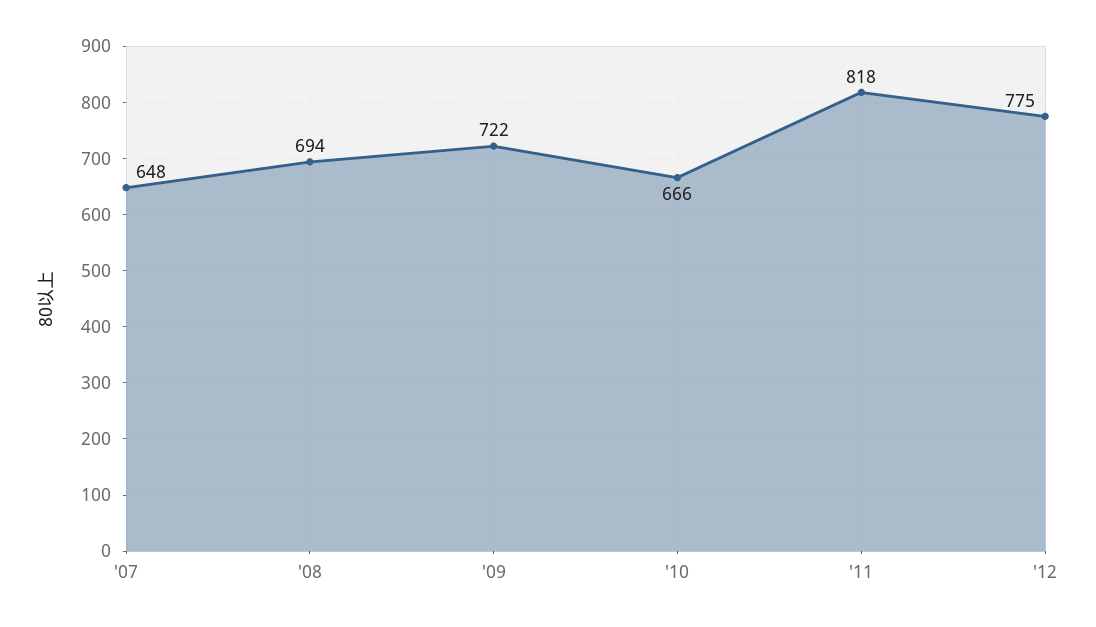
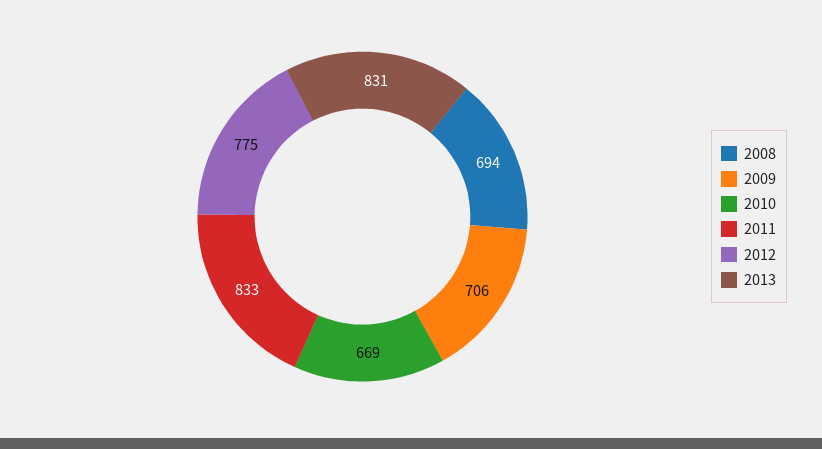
'07: 648 -> none
'09: 722 -> 706
'10: 666 -> 669
'11: 818 -> 833
2013: none -> 831

